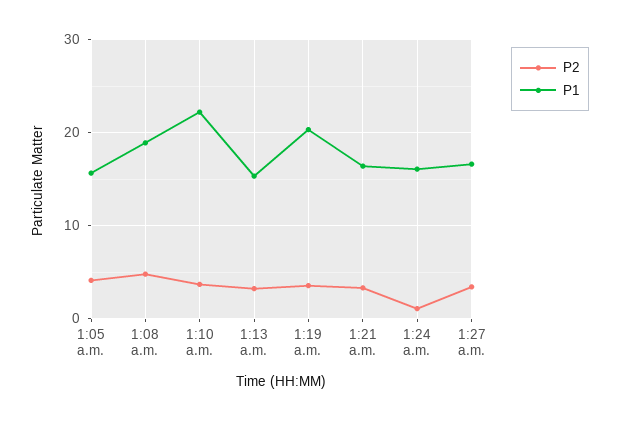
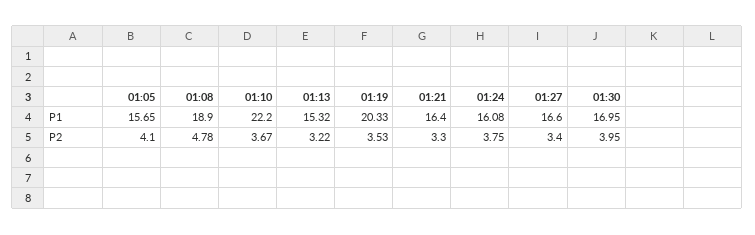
P2, 1:24 a.m.: 1 -> 3.75
P1, 01:30: none -> 16.95
P2, 01:30: none -> 3.95

